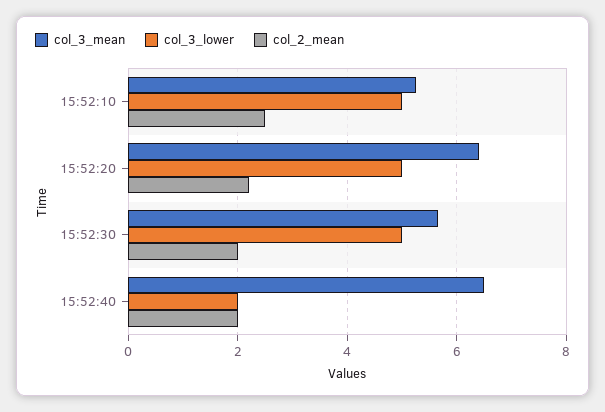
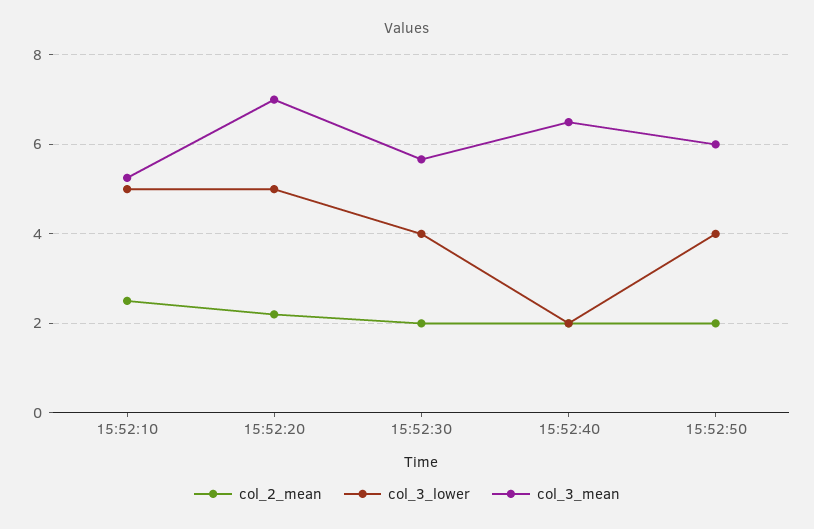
col_3_mean, 15:52:20: 6.4 -> 7
col_3_lower, 15:52:30: 5 -> 4
col_2_mean, 15:52:50: none -> 2
col_3_lower, 15:52:50: none -> 4
col_3_mean, 15:52:50: none -> 6

